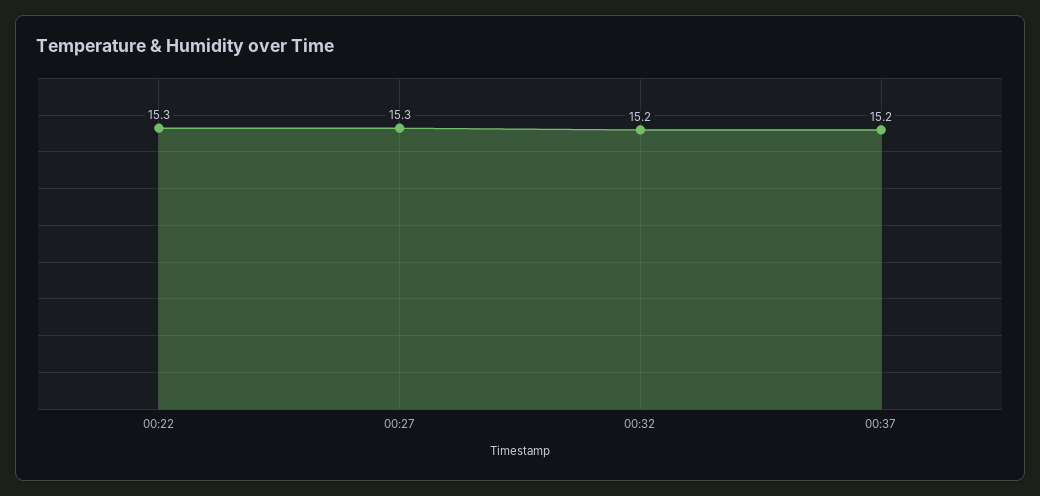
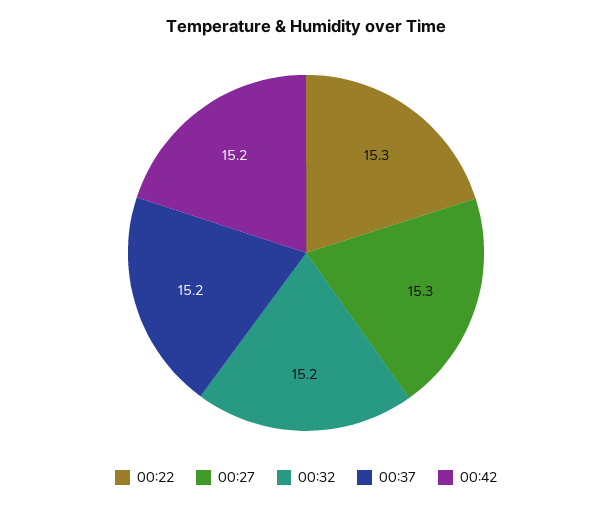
00:42: none -> 15.2

